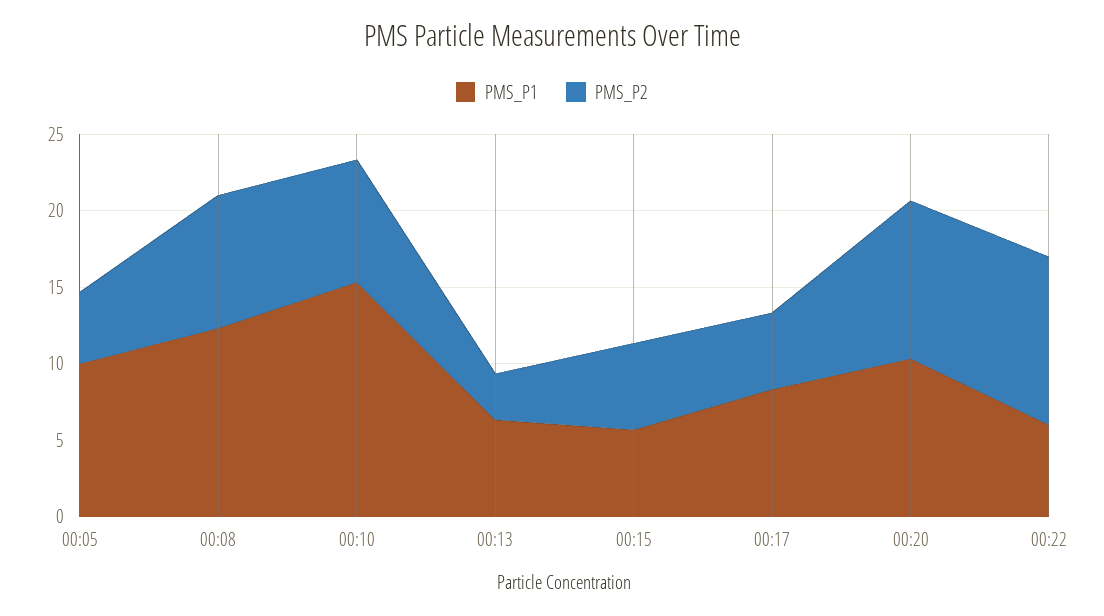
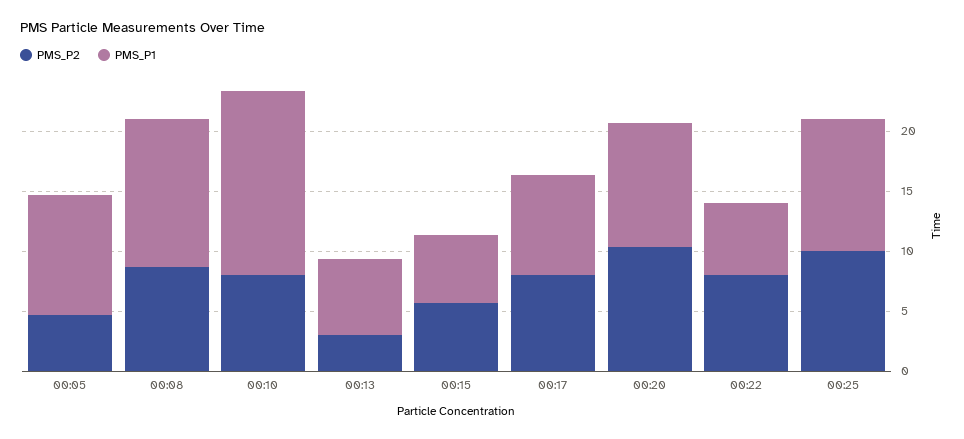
PMS_P2, 00:17: 5 -> 8
PMS_P2, 00:22: 11 -> 8
PMS_P2, 00:25: none -> 10
PMS_P1, 00:25: none -> 11

